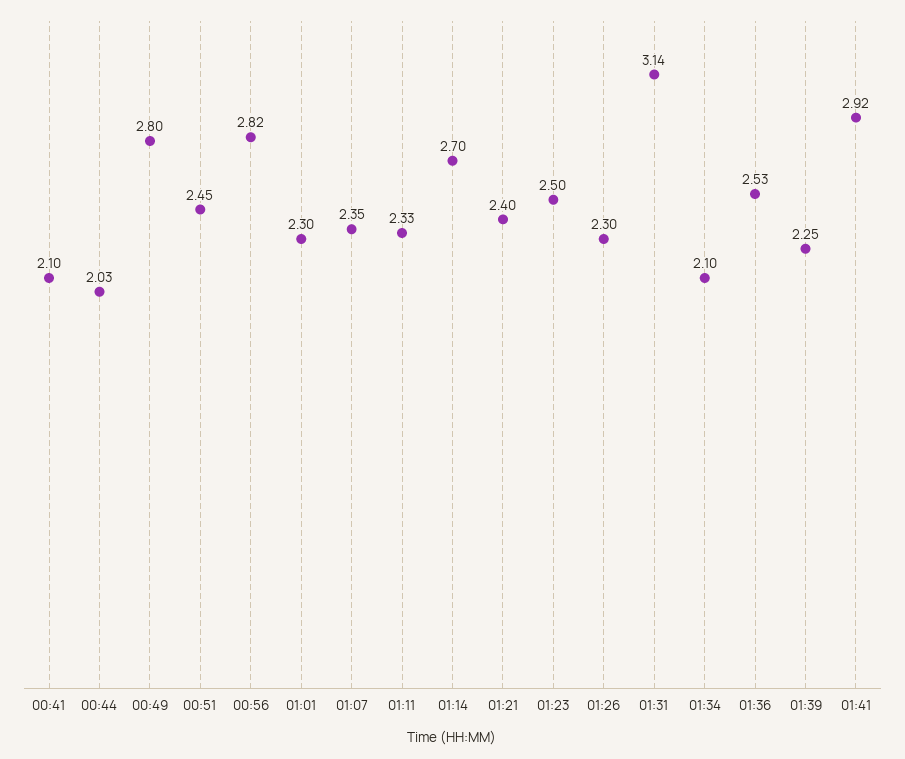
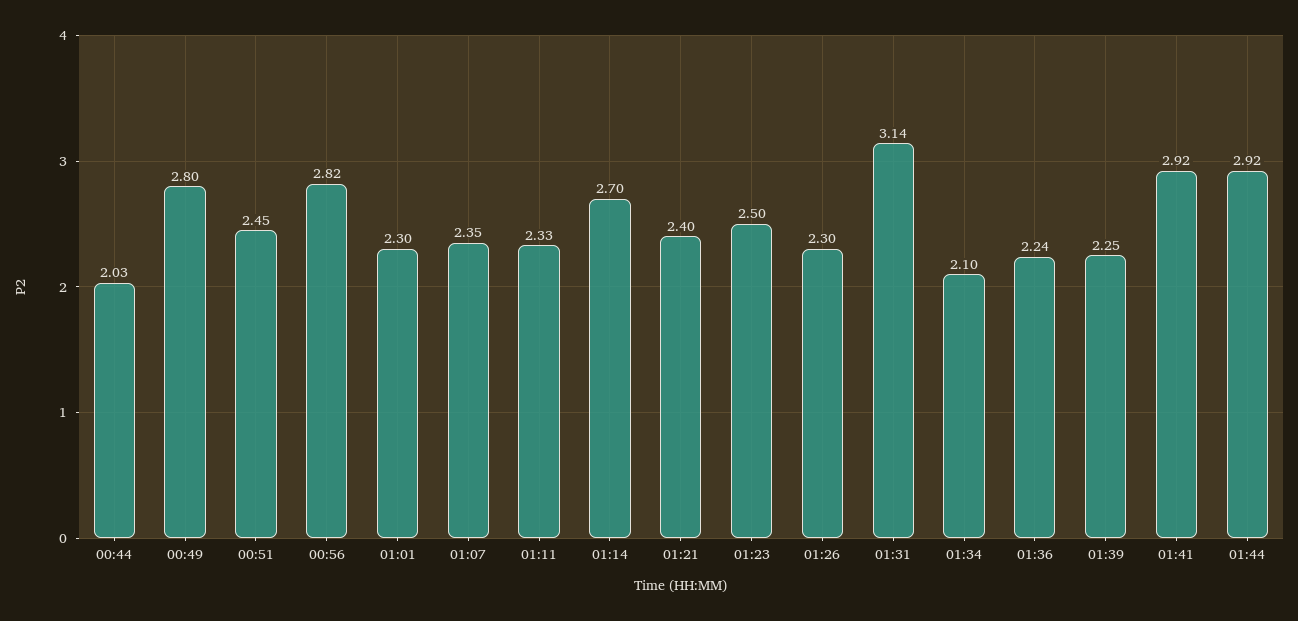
00:41: 2.1 -> none
01:36: 2.53 -> 2.24
01:44: none -> 2.92

